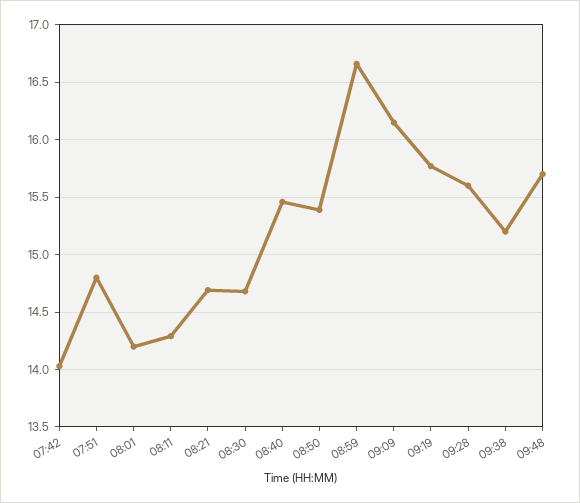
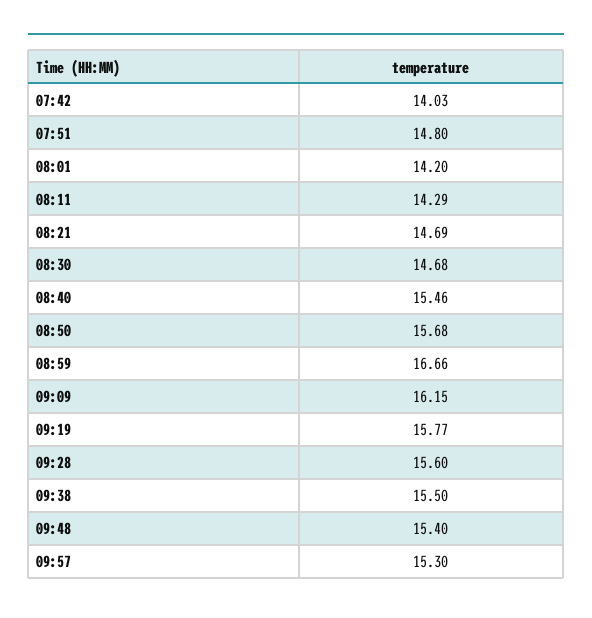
08:50: 15.4 -> 15.68
09:38: 15.2 -> 15.5
09:48: 15.7 -> 15.4
09:57: none -> 15.3

